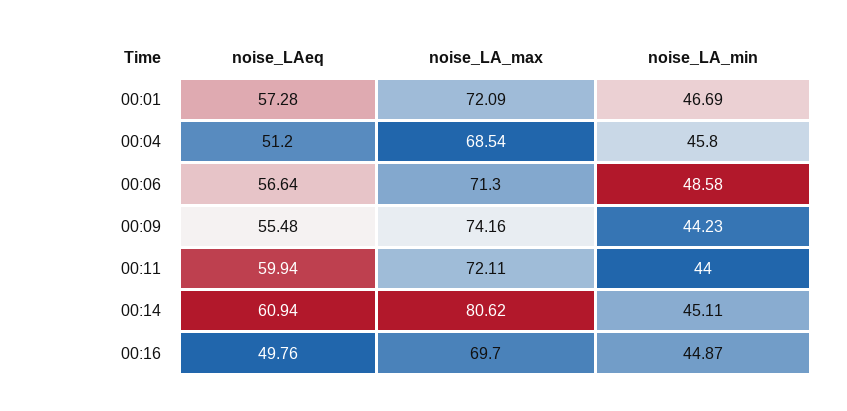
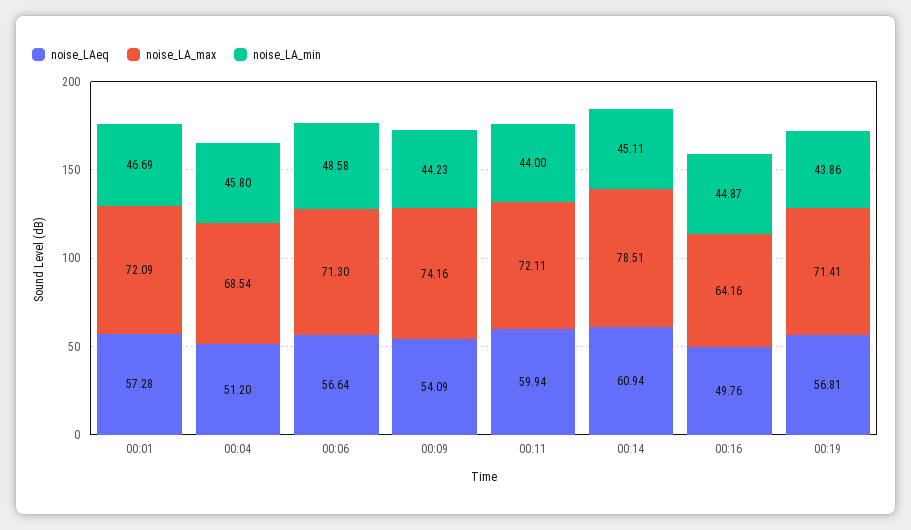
noise_LAeq, 00:09: 55.48 -> 54.09
noise_LA_max, 00:14: 80.62 -> 78.51
noise_LA_max, 00:16: 69.7 -> 64.16
noise_LAeq, 00:19: none -> 56.81
noise_LA_max, 00:19: none -> 71.41
noise_LA_min, 00:19: none -> 43.86

